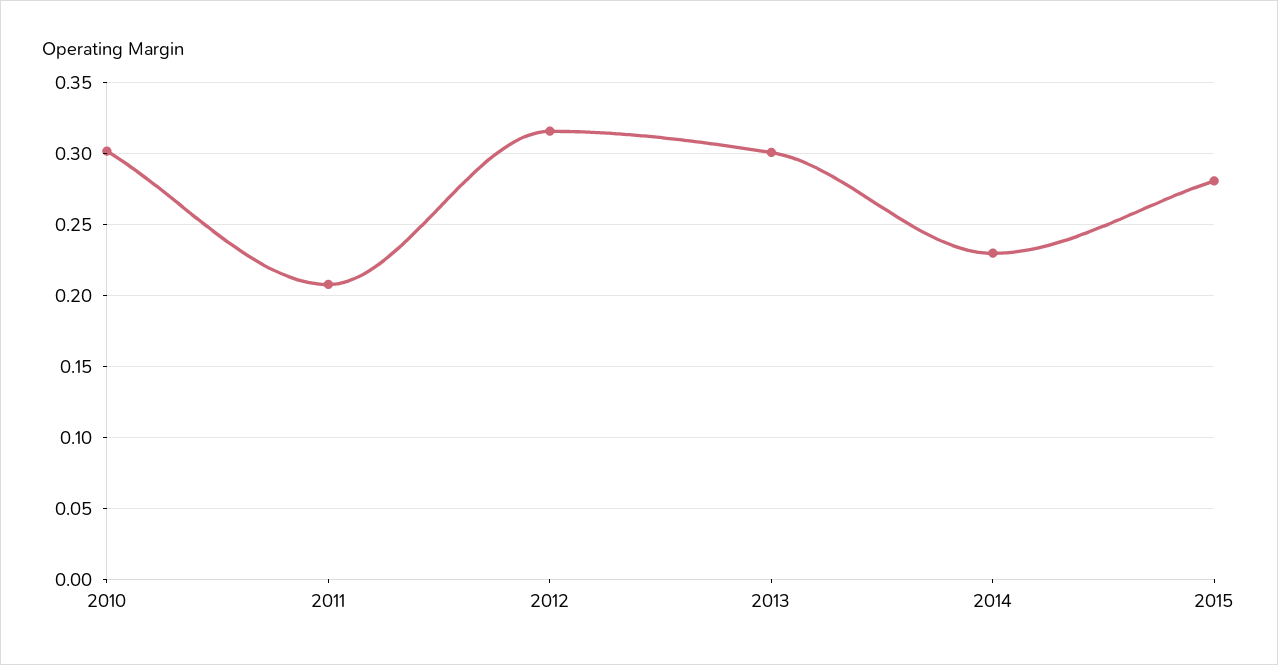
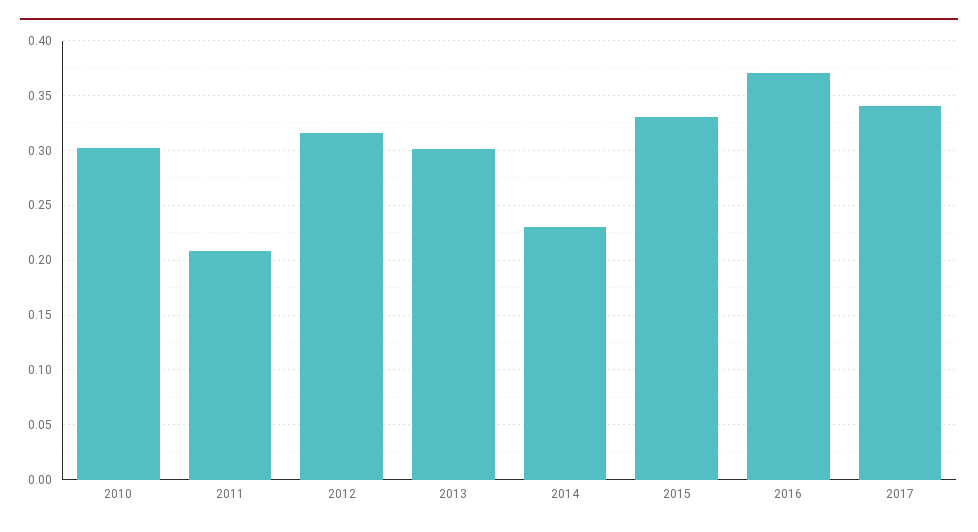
2015: 0.28 -> 0.33
2016: none -> 0.37
2017: none -> 0.34

